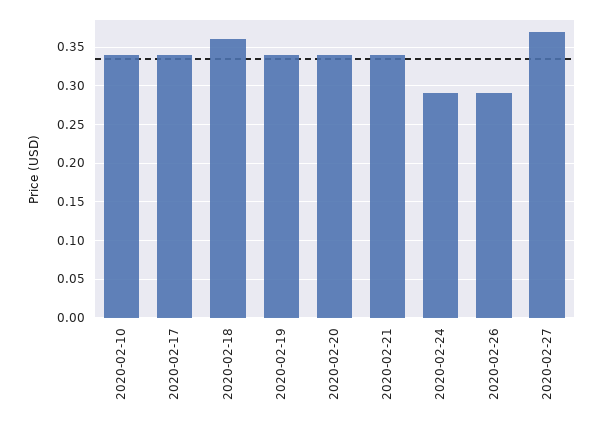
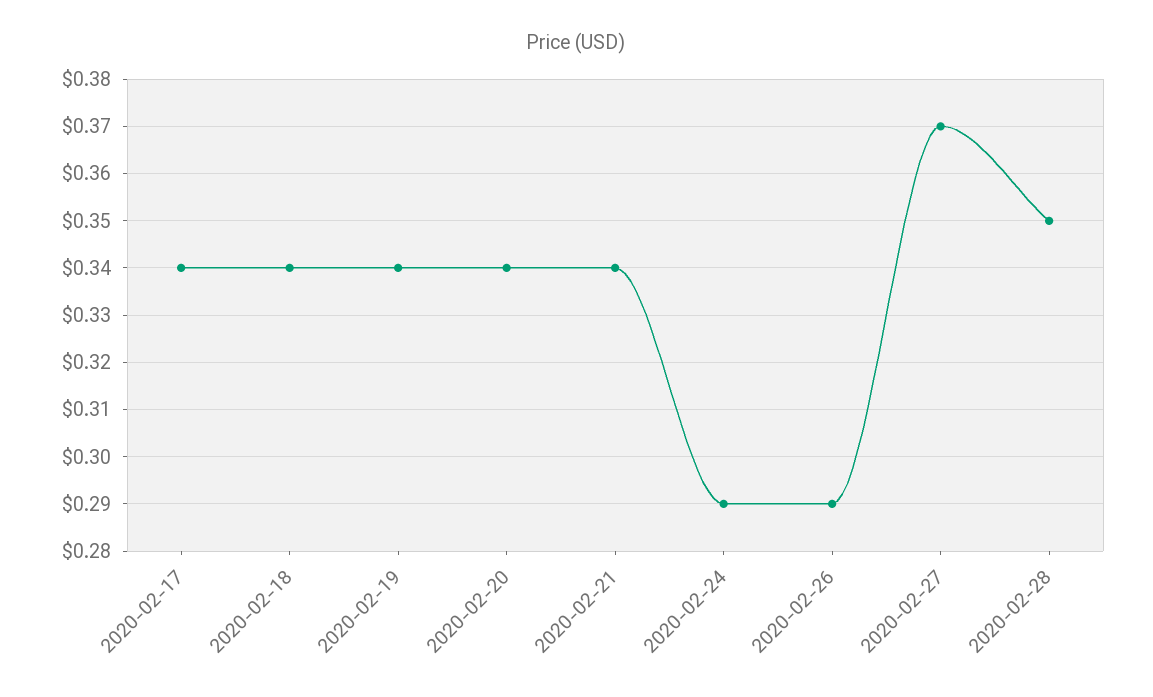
2020-02-10: 0.34 -> none
2020-02-18: 0.36 -> 0.34
2020-02-28: none -> 0.35

